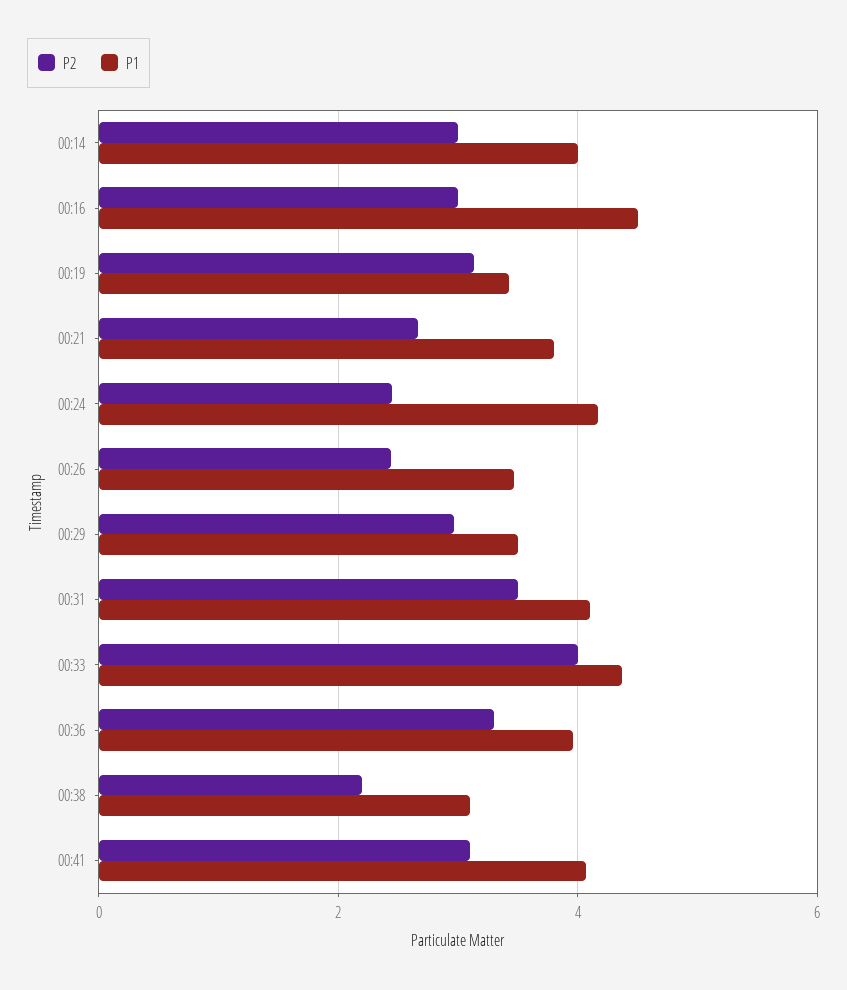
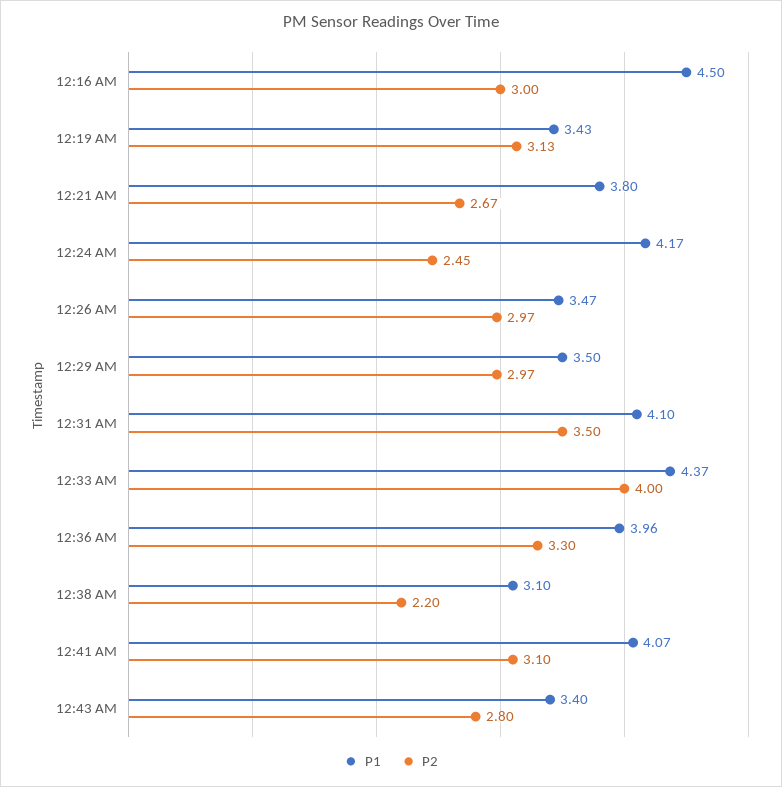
P2, 00:14: 3 -> none
P1, 00:14: 4 -> none
P2, 00:26: 2.4 -> 2.97
P1, 12:43 AM: none -> 3.4
P2, 12:43 AM: none -> 2.8

